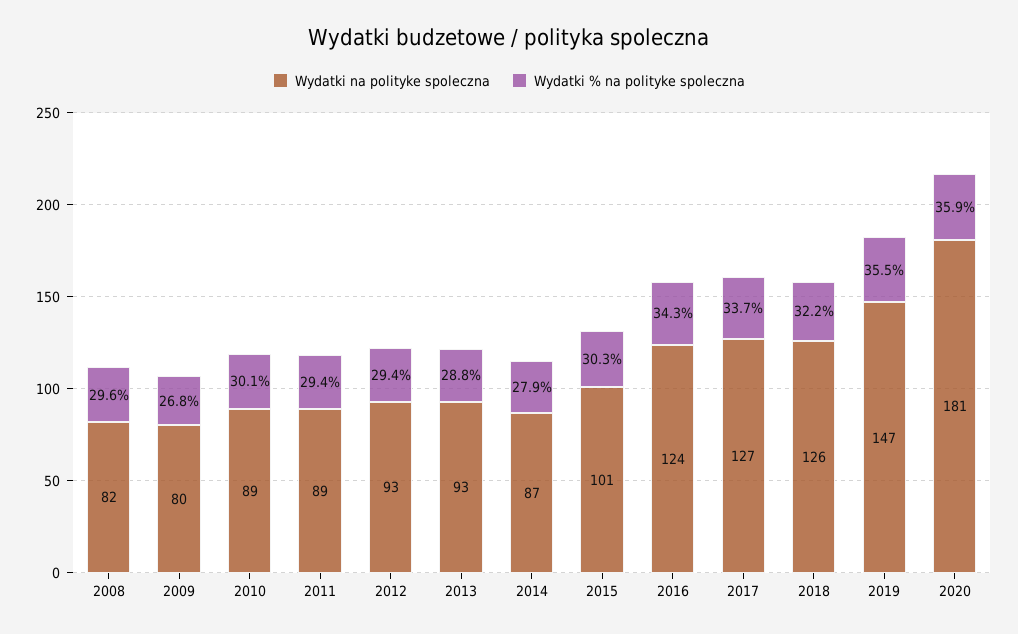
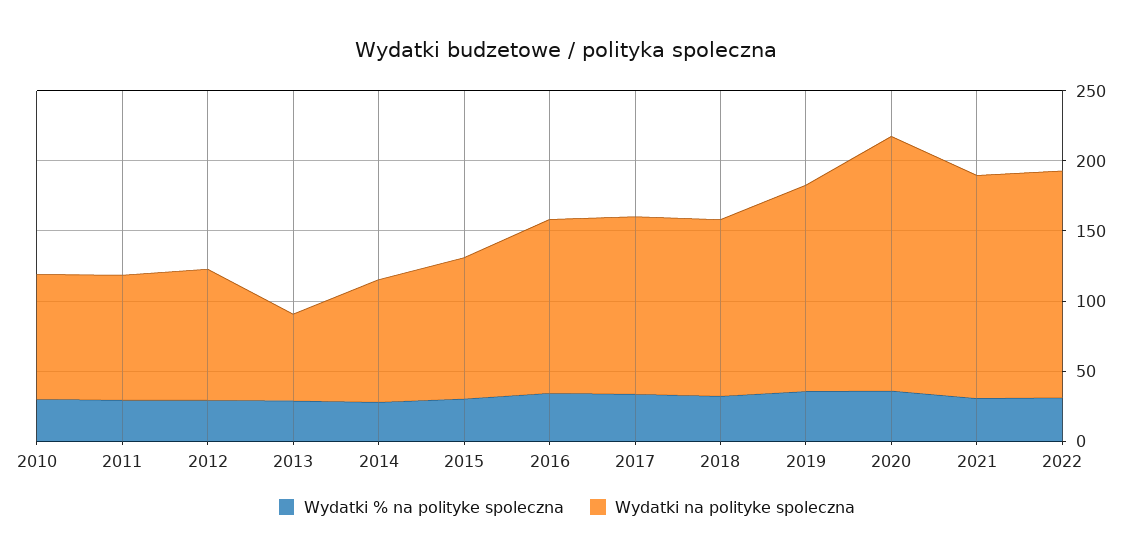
Wydatki na polityke spoleczna, 2008: 82 -> none
Wydatki % na polityke spoleczna, 2008: 29.6 -> none
Wydatki na polityke spoleczna, 2009: 80 -> none
Wydatki % na polityke spoleczna, 2009: 26.8 -> none
Wydatki na polityke spoleczna, 2013: 93 -> 60
Wydatki % na polityke spoleczna, 2021: none -> 30
Wydatki na polityke spoleczna, 2021: none -> 160
Wydatki % na polityke spoleczna, 2022: none -> 30
Wydatki na polityke spoleczna, 2022: none -> 160

